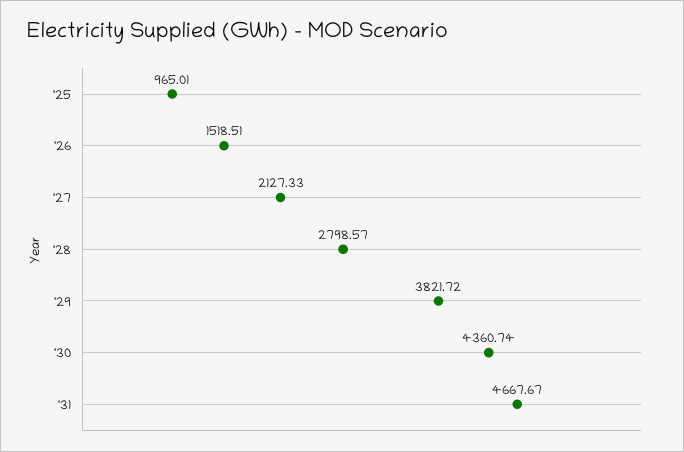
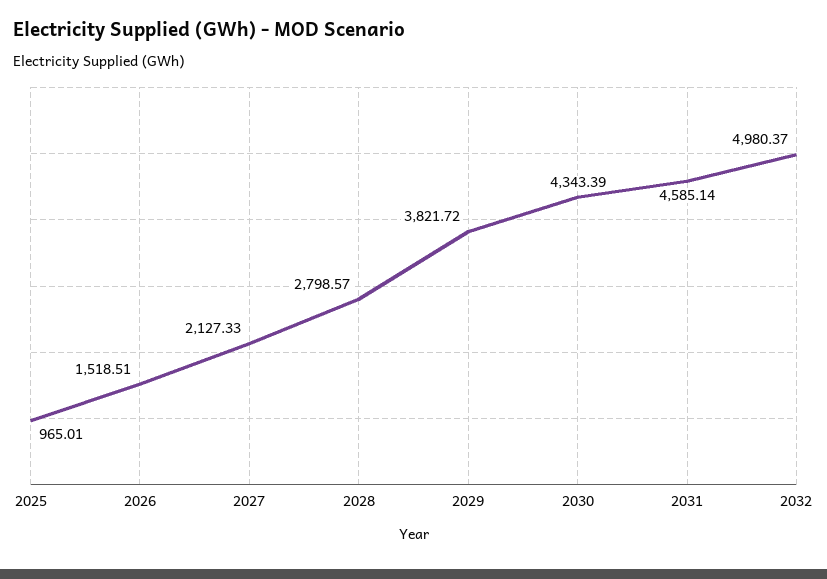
'30: 4360.74 -> 4343.39
'31: 4667.67 -> 4585.14
2032: none -> 4980.37

